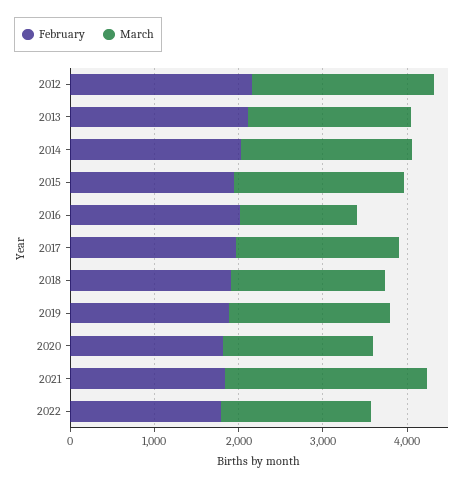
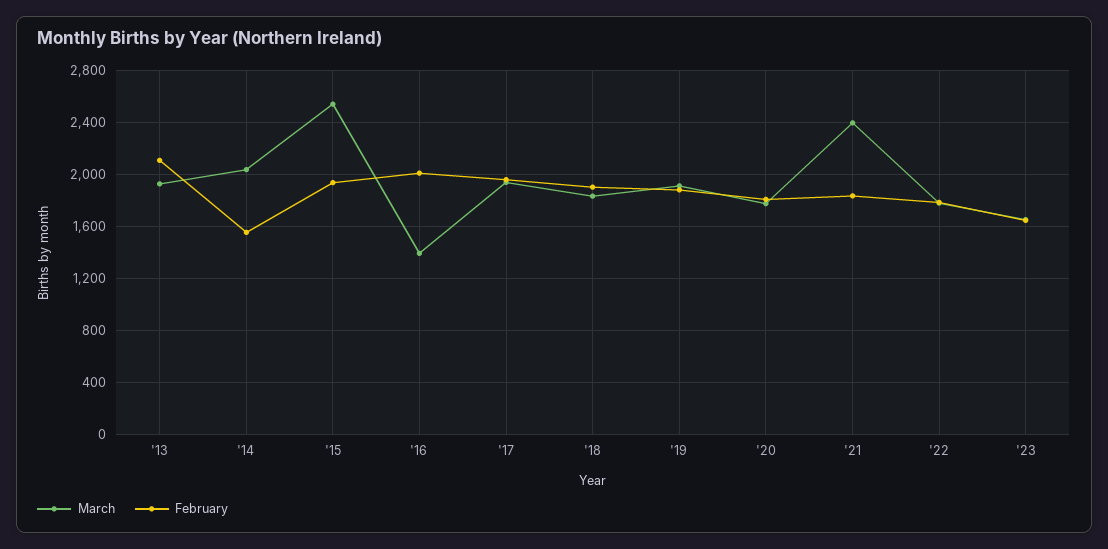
February, 2012: 2200 -> none
March, 2012: 2200 -> none
February, 2014: 2000 -> 1550
March, 2015: 2000 -> 2550
March, '23: none -> 1650
February, '23: none -> 1650

